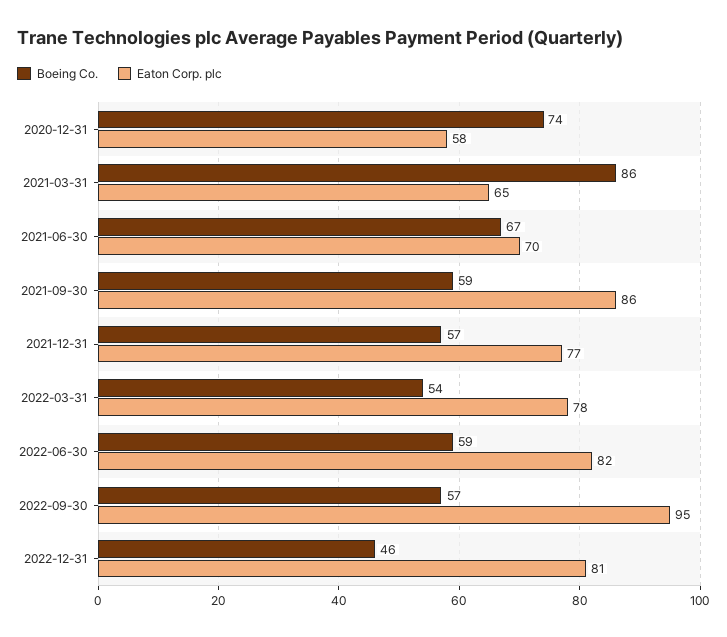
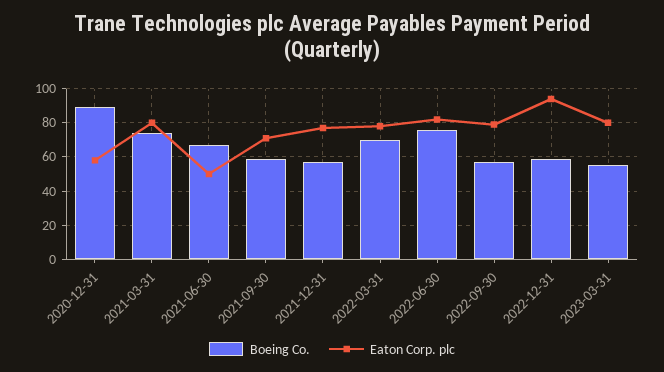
Boeing Co., 2020-12-31: 74 -> 90
Boeing Co., 2021-03-31: 86 -> 75
Eaton Corp. plc, 2021-03-31: 65 -> 80
Eaton Corp. plc, 2021-06-30: 70 -> 50
Eaton Corp. plc, 2021-09-30: 86 -> 70
Boeing Co., 2022-03-31: 54 -> 70
Boeing Co., 2022-06-30: 59 -> 75
Eaton Corp. plc, 2022-09-30: 95 -> 80
Boeing Co., 2022-12-31: 46 -> 60
Eaton Corp. plc, 2022-12-31: 81 -> 95
Boeing Co., 2023-03-31: none -> 55
Eaton Corp. plc, 2023-03-31: none -> 80

